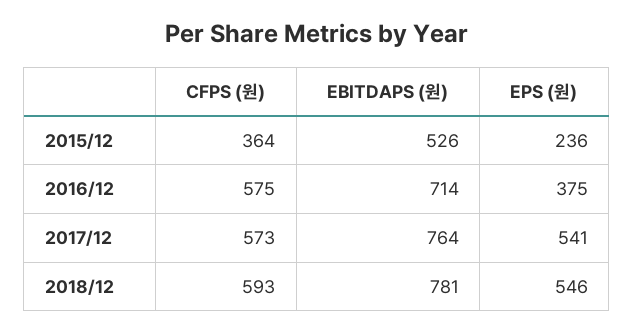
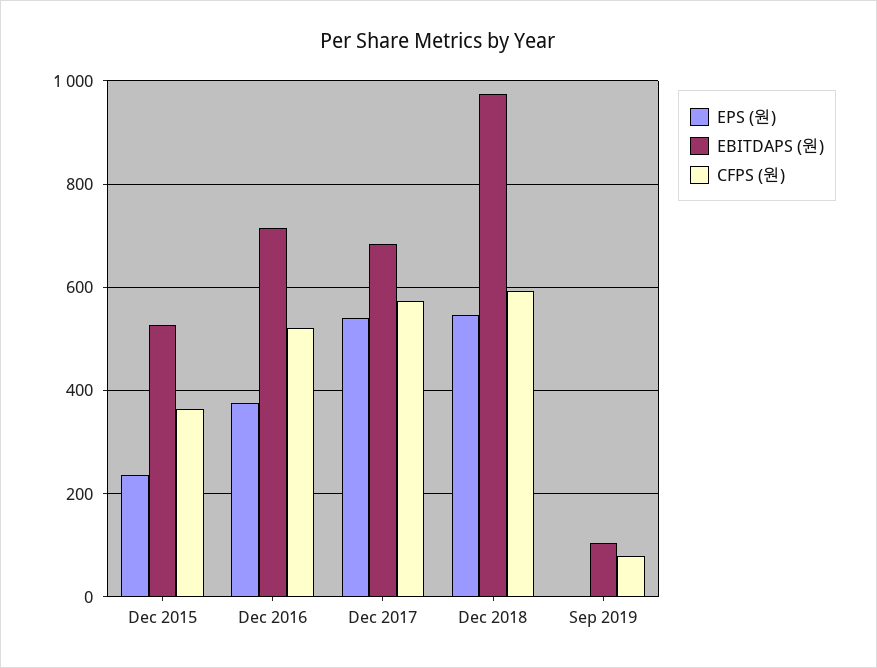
CFPS (원), 2016/12: 575 -> 520
EBITDAPS (원), 2017/12: 764 -> 680
EBITDAPS (원), 2018/12: 781 -> 980
EPS (원), Sep 2019: none -> 0
EBITDAPS (원), Sep 2019: none -> 100
CFPS (원), Sep 2019: none -> 80

